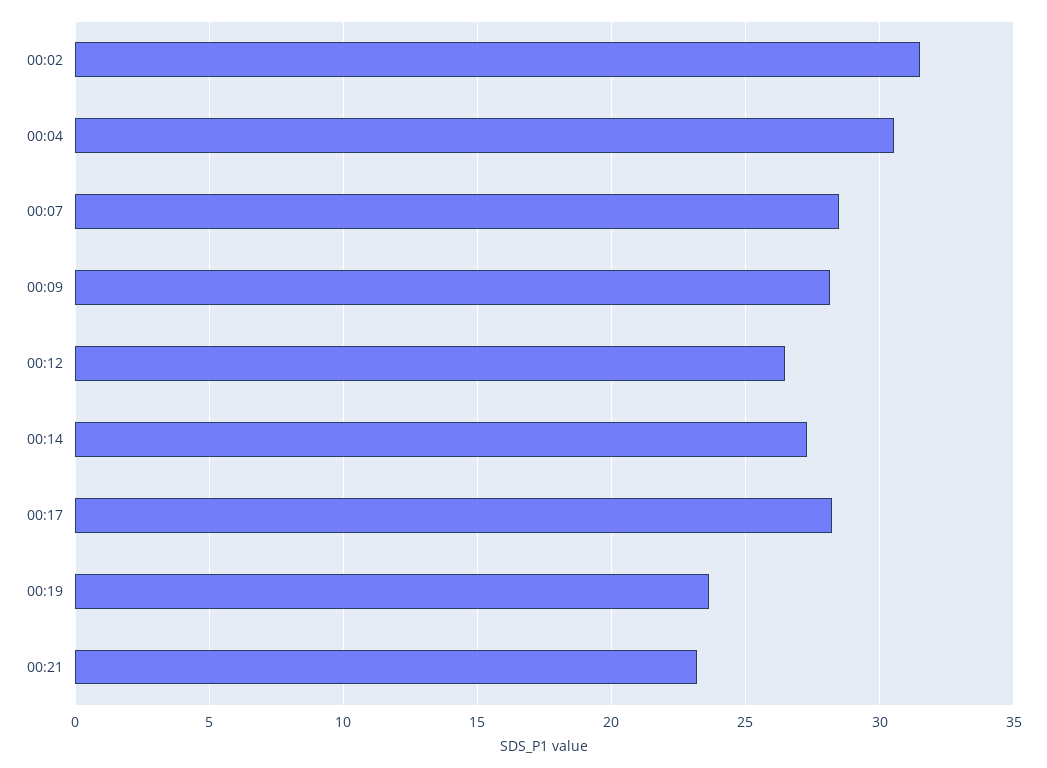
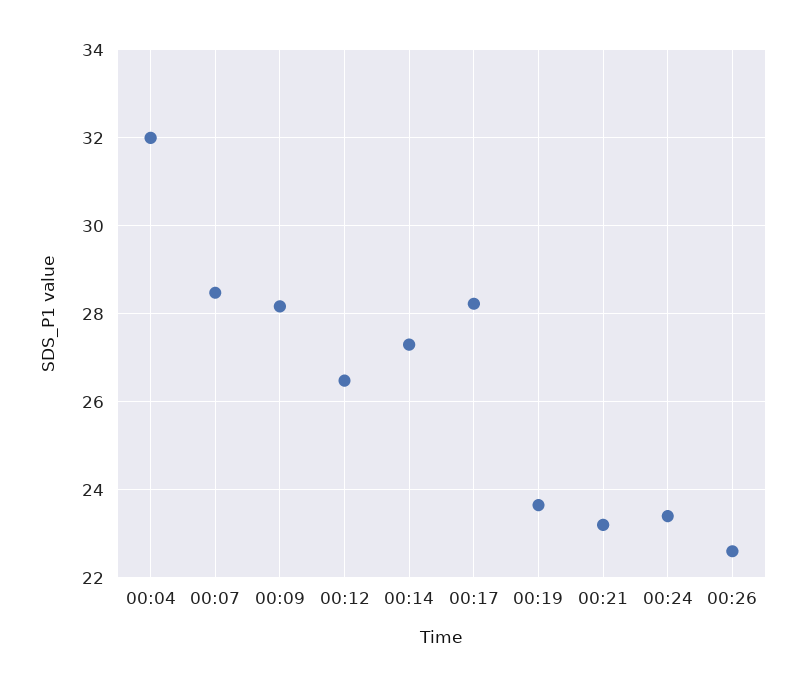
00:02: 31.5 -> none
00:04: 30.5 -> 32
00:24: none -> 23.4
00:26: none -> 22.6

